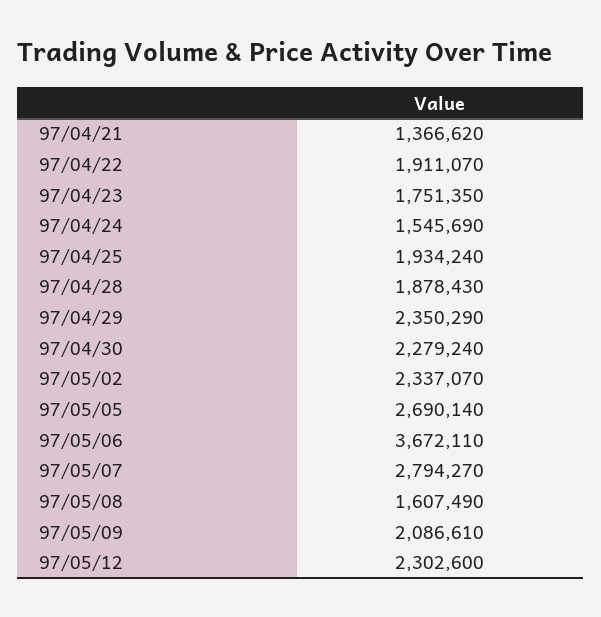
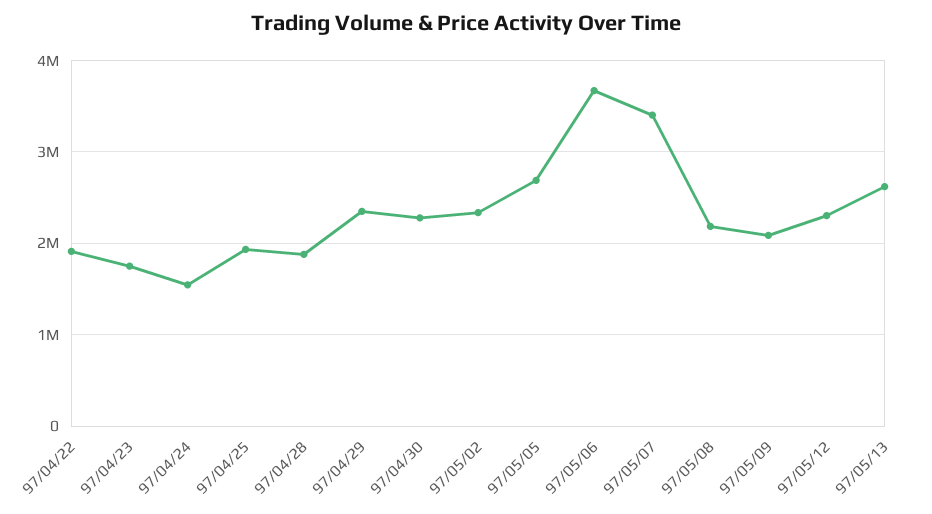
97/04/21: 1366620 -> none
97/05/07: 2794270 -> 3400000
97/05/08: 1607490 -> 2200000
97/05/13: none -> 2600000

